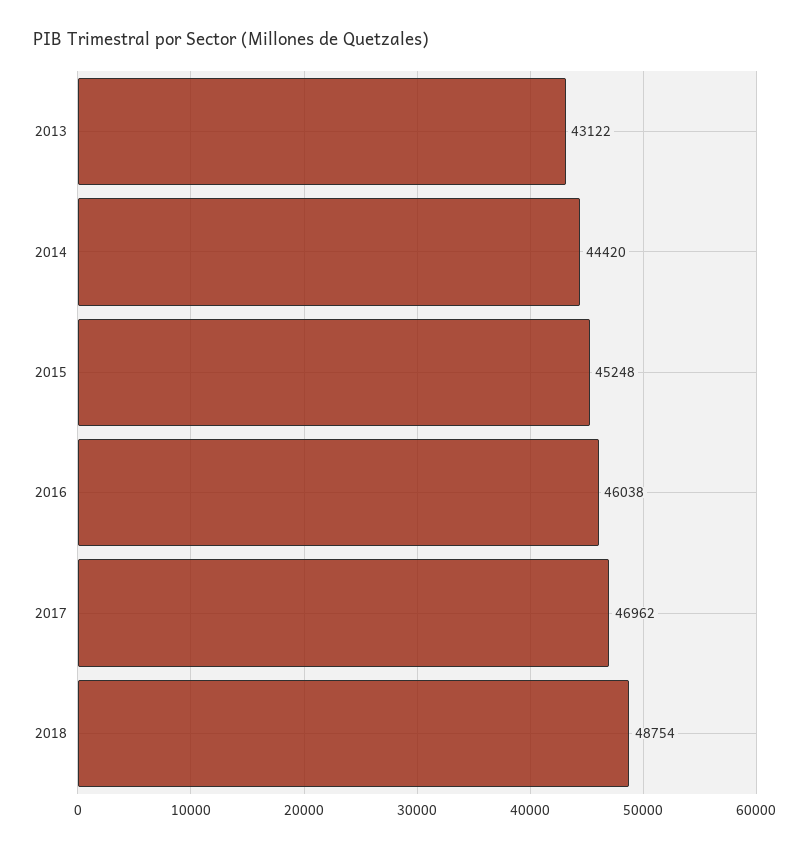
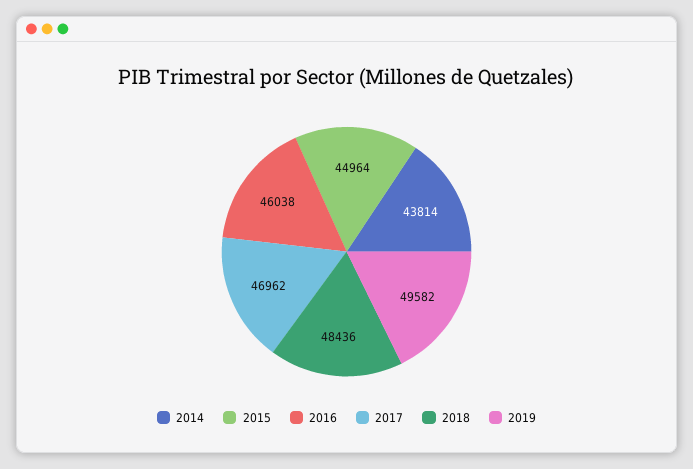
2013: 43122 -> none
2014: 44420 -> 43814
2015: 45248 -> 44964
2018: 48754 -> 48436
2019: none -> 49582

